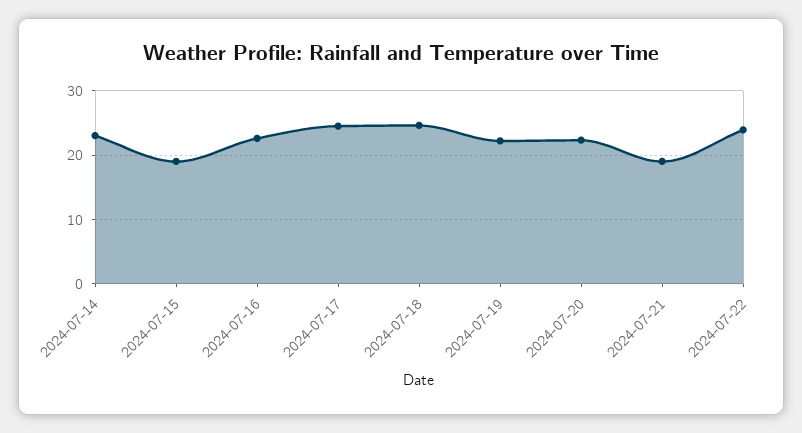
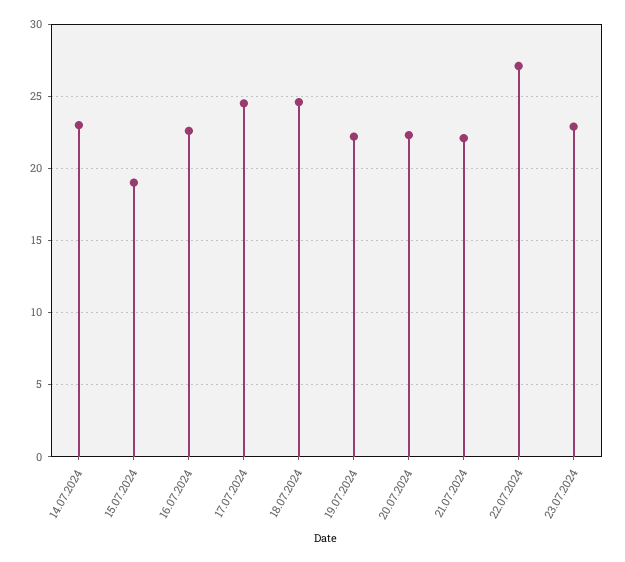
2024-07-21: 19 -> 22
2024-07-22: 24 -> 27
23.07.2024: none -> 23

